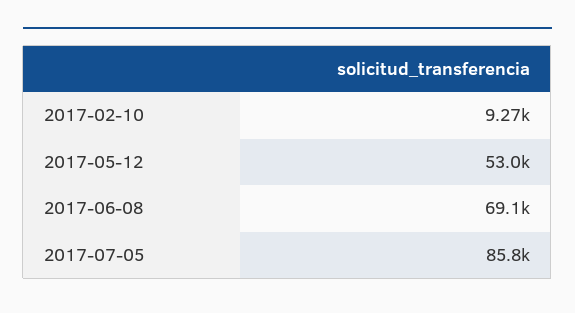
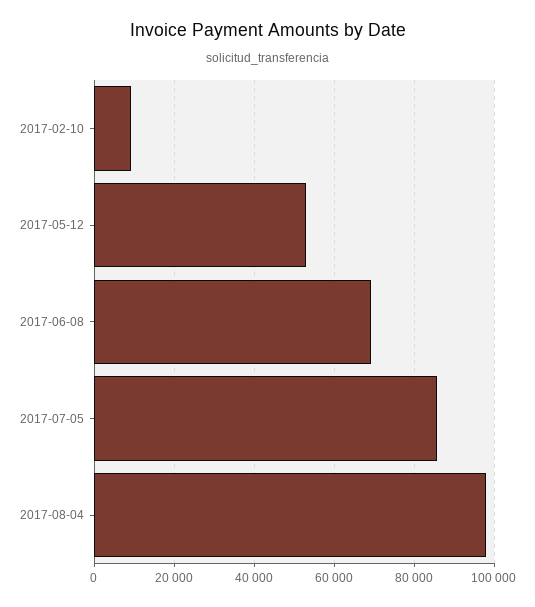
2017-08-04: none -> 98000

